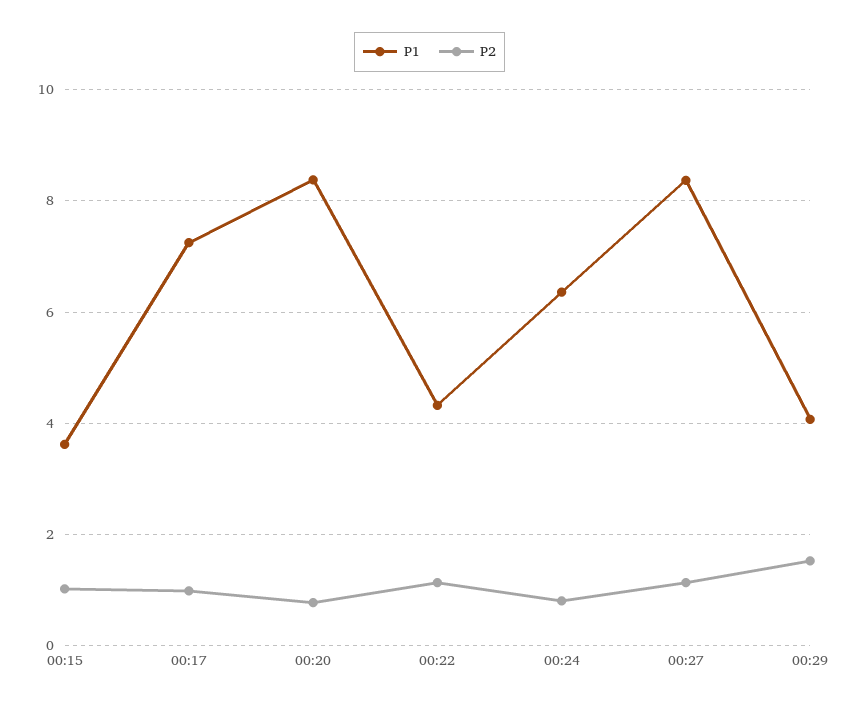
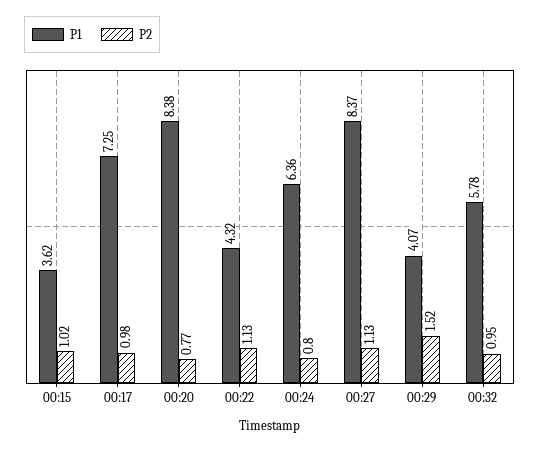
P1, 00:32: none -> 5.78
P2, 00:32: none -> 0.95

